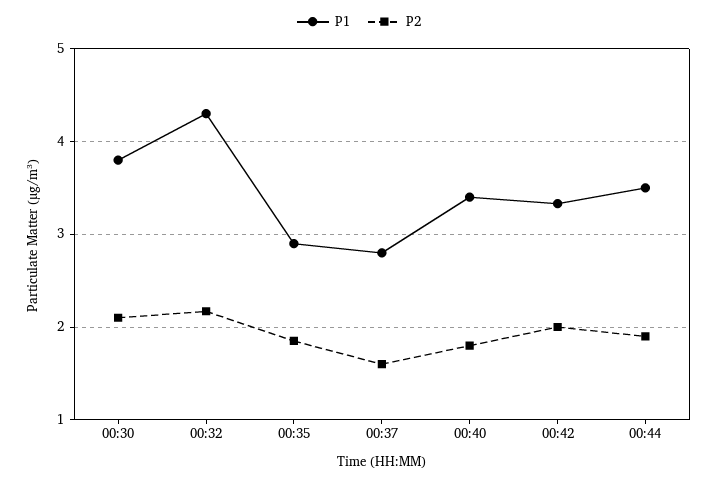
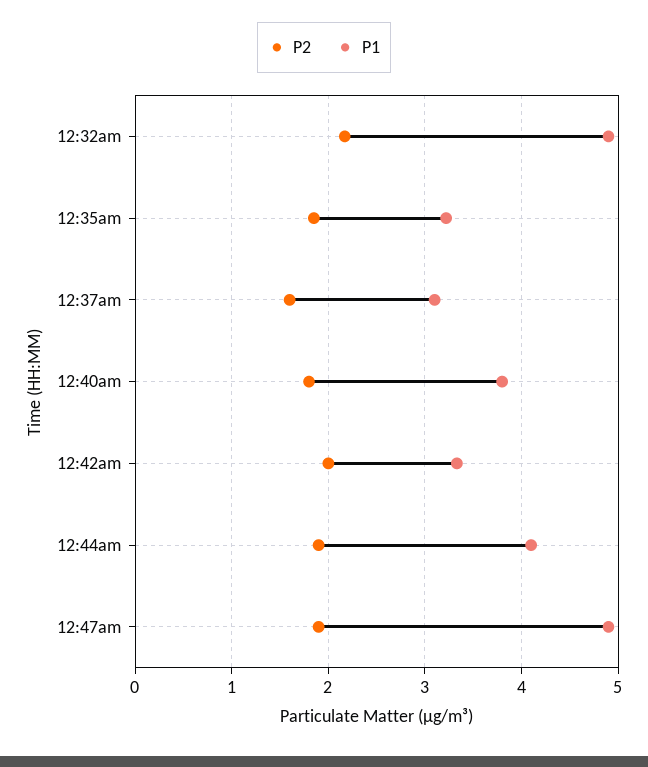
P1, 00:30: 3.8 -> none
P2, 00:30: 2.1 -> none
P1, 00:32: 4.3 -> 4.9
P1, 00:35: 2.9 -> 3.2
P1, 00:37: 2.8 -> 3.1
P1, 00:40: 3.4 -> 3.8
P1, 00:44: 3.5 -> 4.1
P2, 12:47am: none -> 1.9
P1, 12:47am: none -> 4.9

